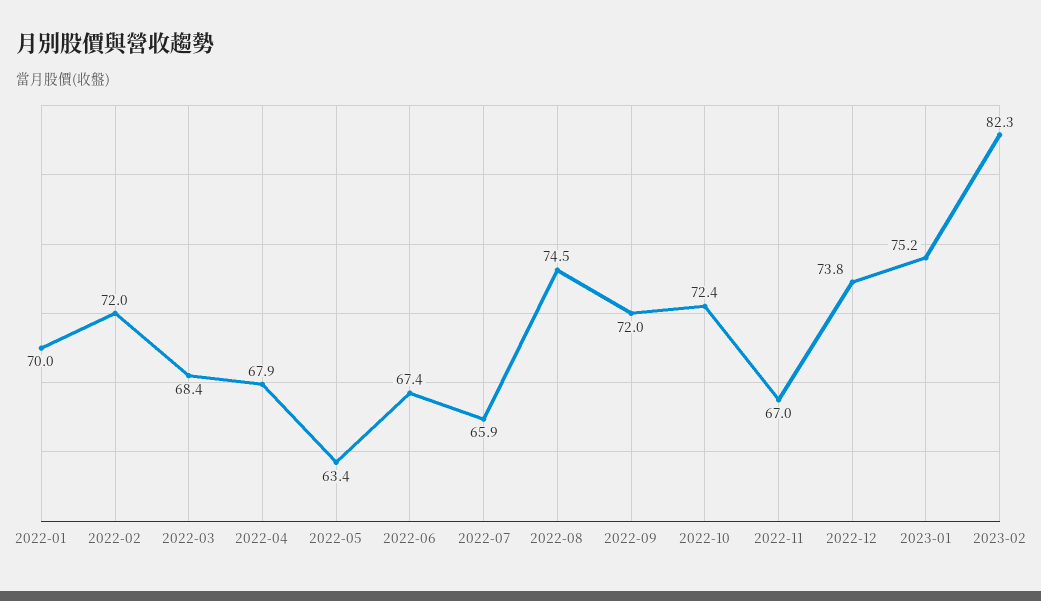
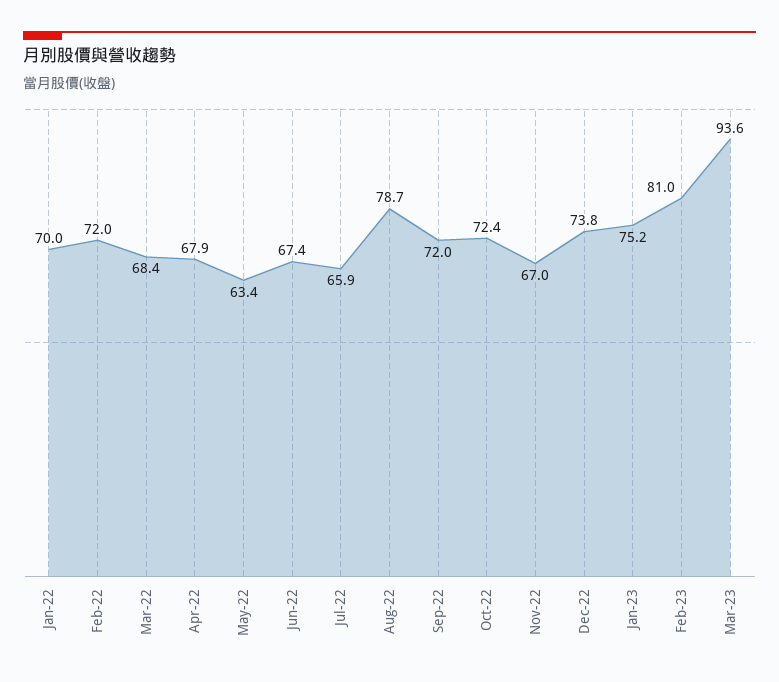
2022-08: 74.5 -> 78.7
2023-02: 82.3 -> 81
Mar-23: none -> 93.6

